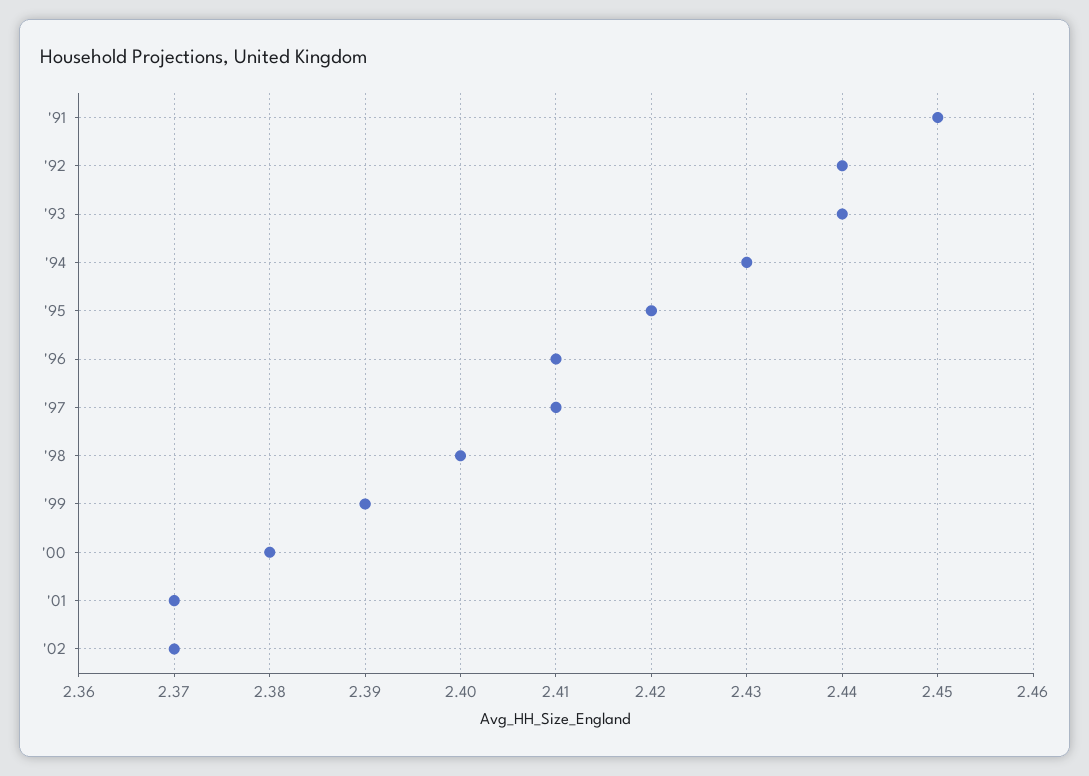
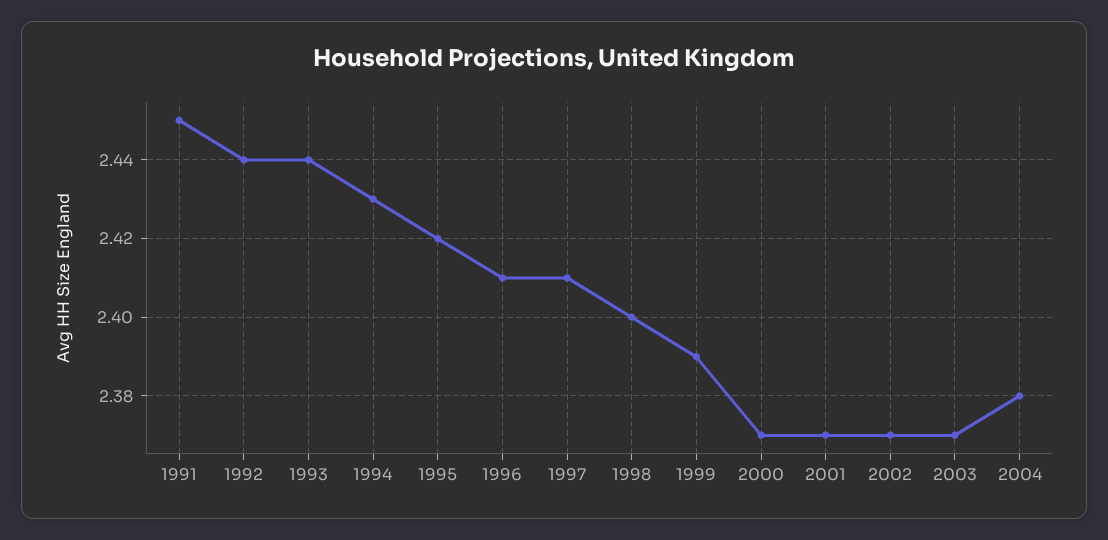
'00: 2.38 -> 2.37
2003: none -> 2.37
2004: none -> 2.38

